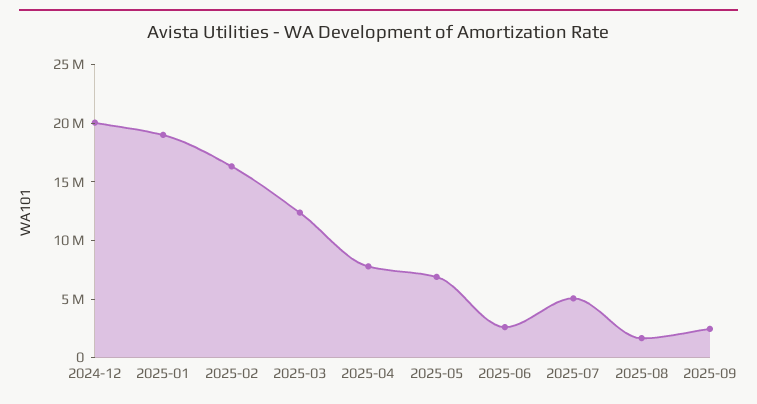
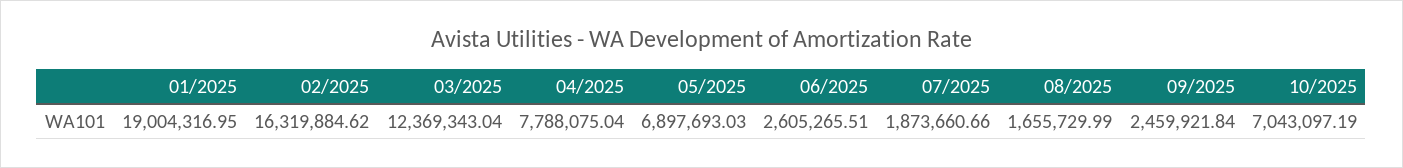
2024-12: 20000000 -> none
2025-07: 5000000 -> 1873660.66
10/2025: none -> 7043097.19

